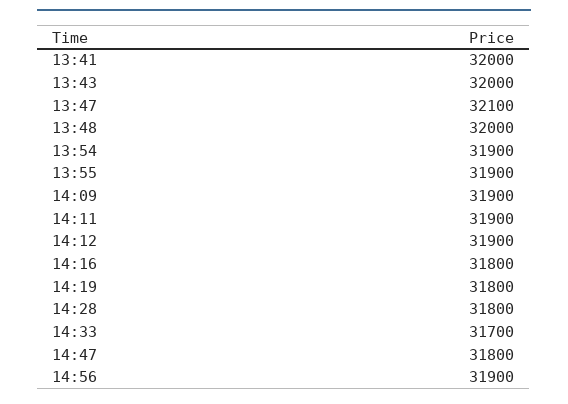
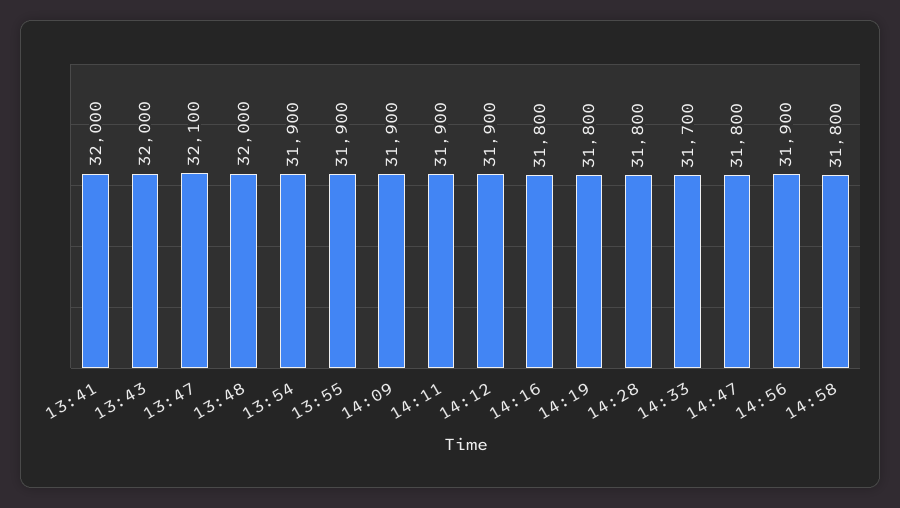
14:58: none -> 31800

